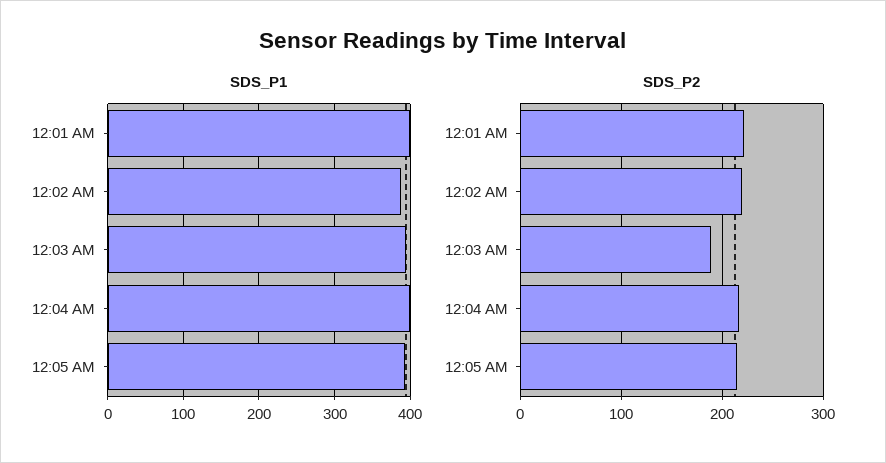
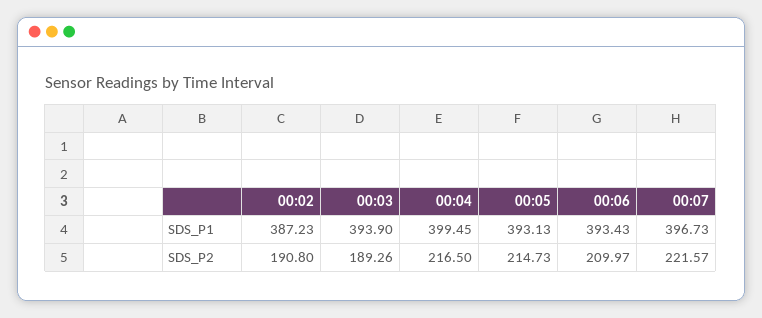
SDS_P1, 12:01 AM: 400 -> none
SDS_P2, 12:01 AM: 220 -> none
SDS_P2, 12:02 AM: 220 -> 190.8
SDS_P1, 00:06: none -> 393.43
SDS_P1, 00:07: none -> 396.73
SDS_P2, 00:06: none -> 209.97
SDS_P2, 00:07: none -> 221.57

